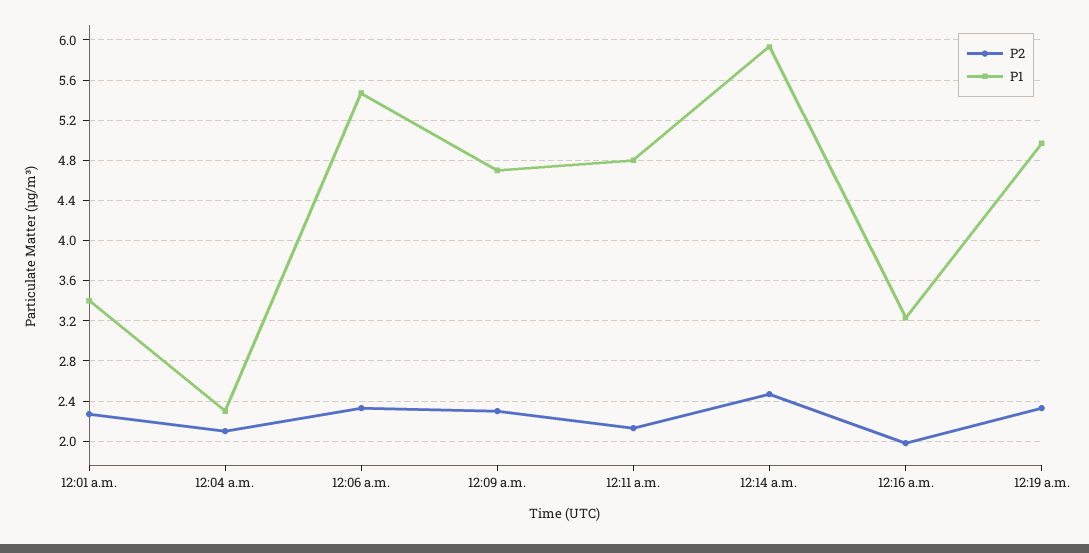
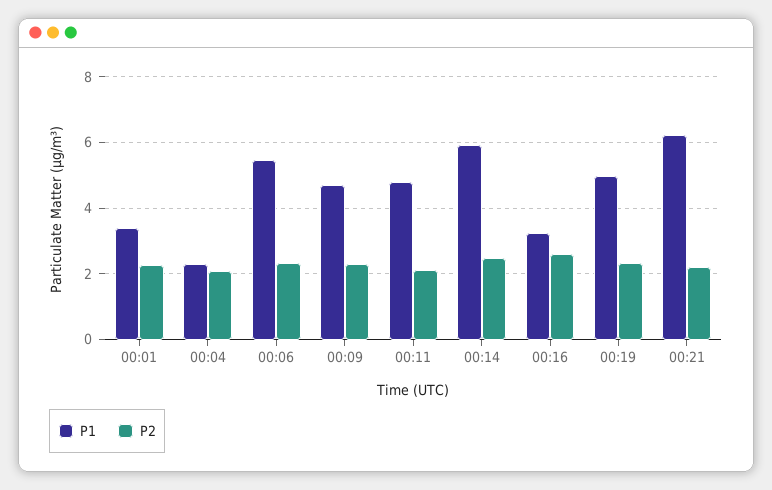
P2, 12:16 a.m.: 2 -> 2.6
P1, 00:21: none -> 6.2
P2, 00:21: none -> 2.2

